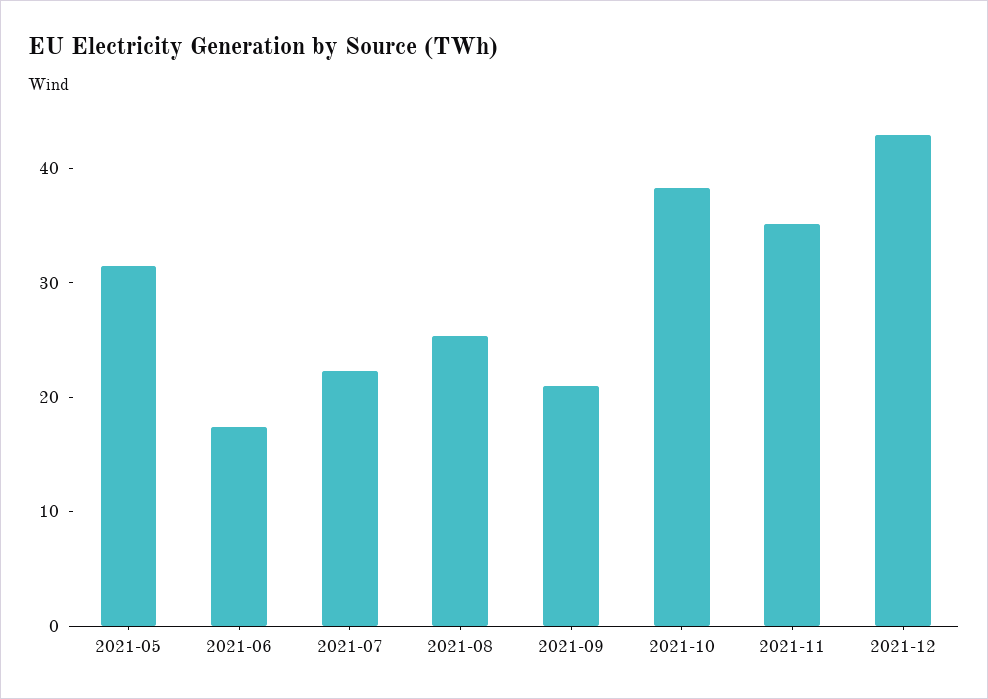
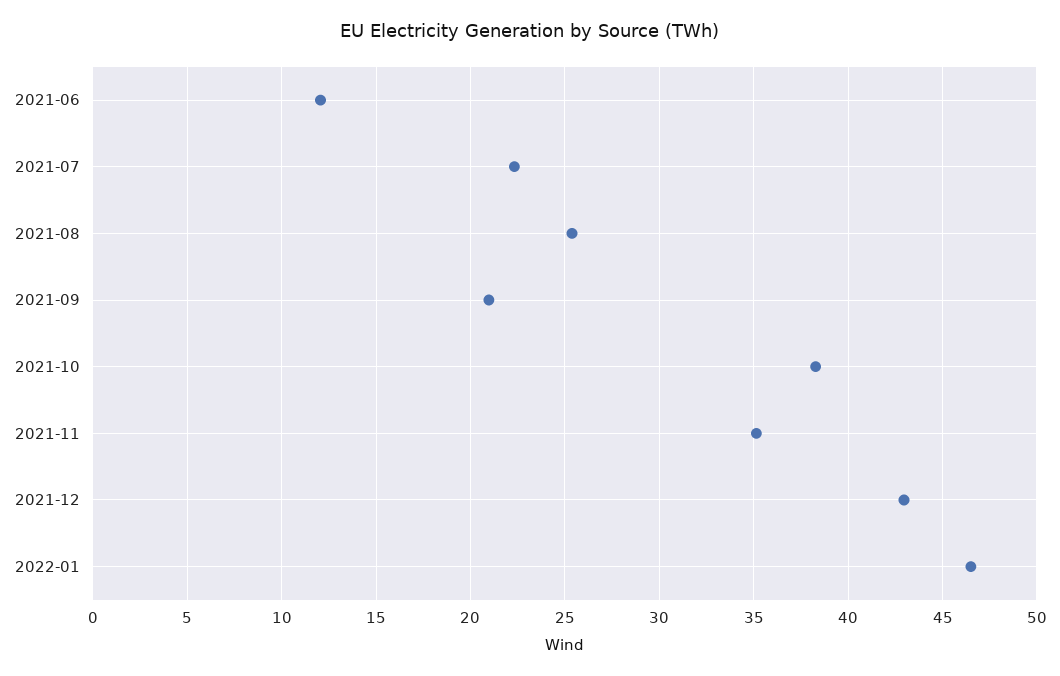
2021-05: 32 -> none
2021-06: 18 -> 12
2022-01: none -> 46.5

